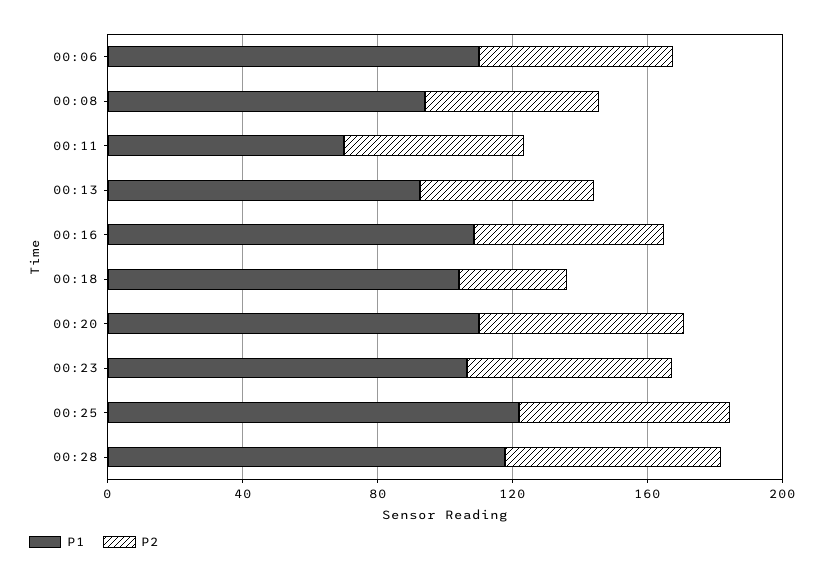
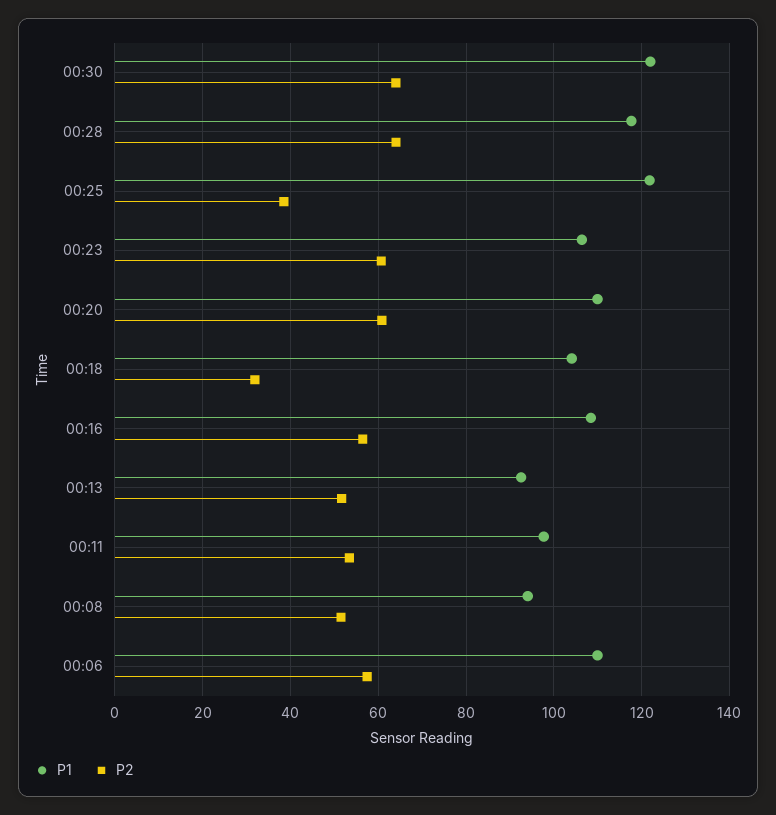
P1, 00:11: 70 -> 98
P2, 00:25: 60 -> 38
P1, 00:30: none -> 122
P2, 00:30: none -> 64

